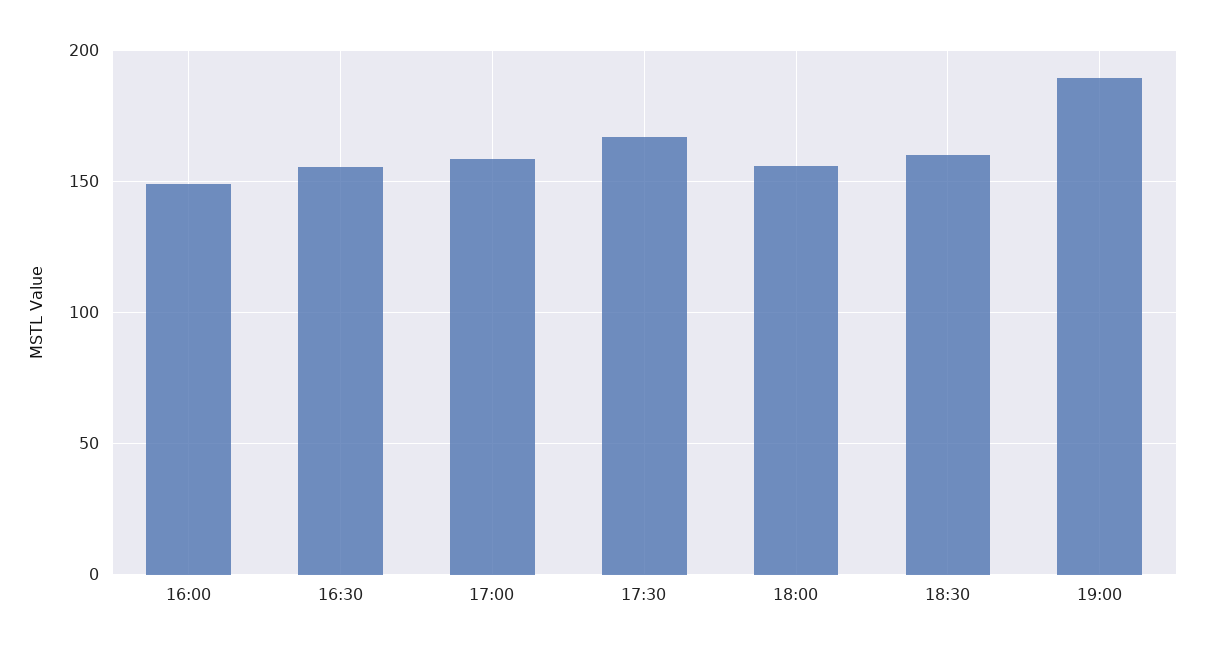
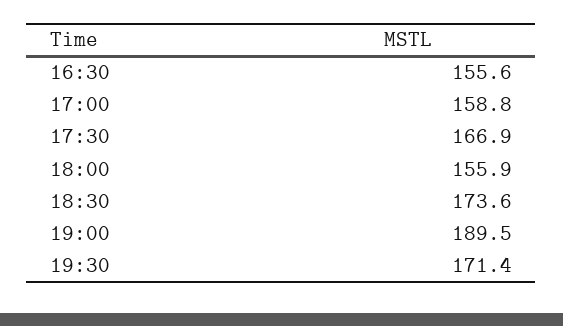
16:00: 150 -> none
18:30: 160 -> 173.6
19:30: none -> 171.4

